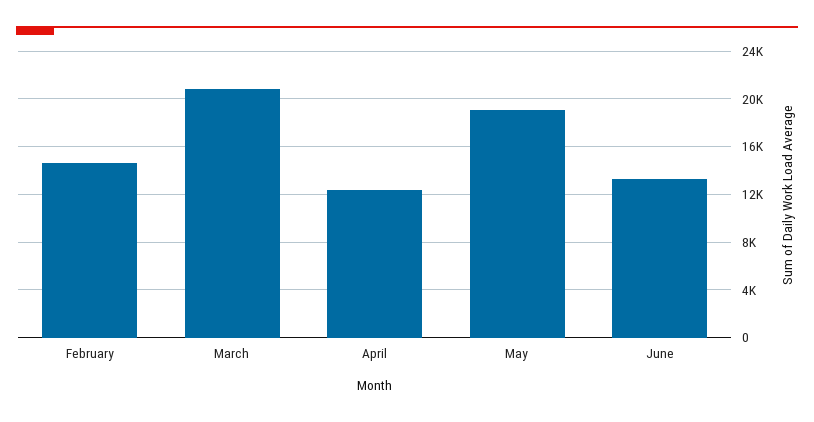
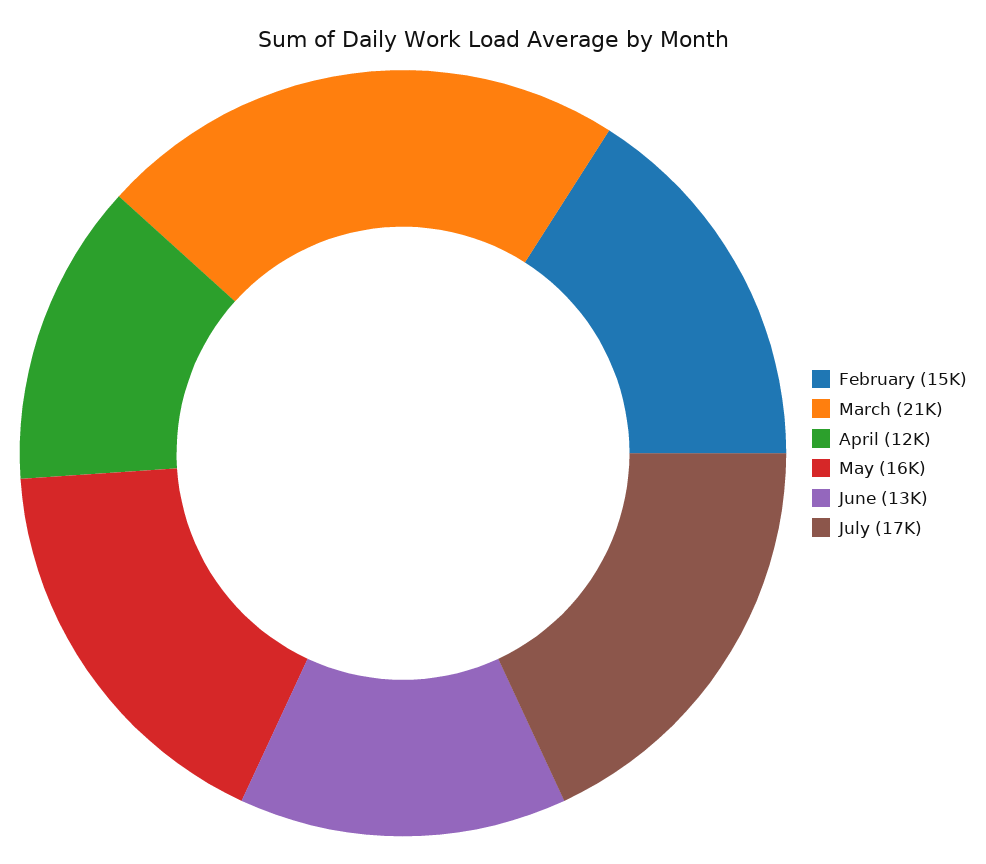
May: 19000 -> 16000
July: none -> 17000

